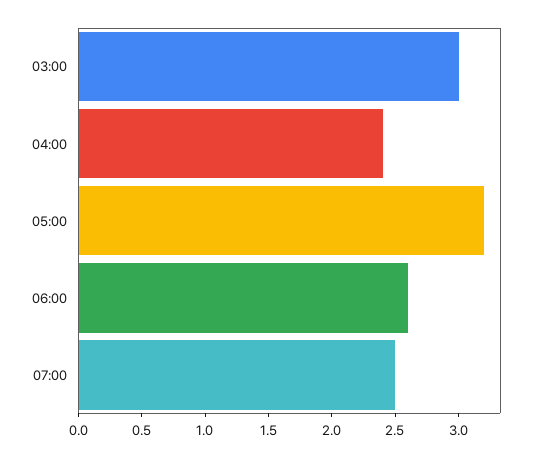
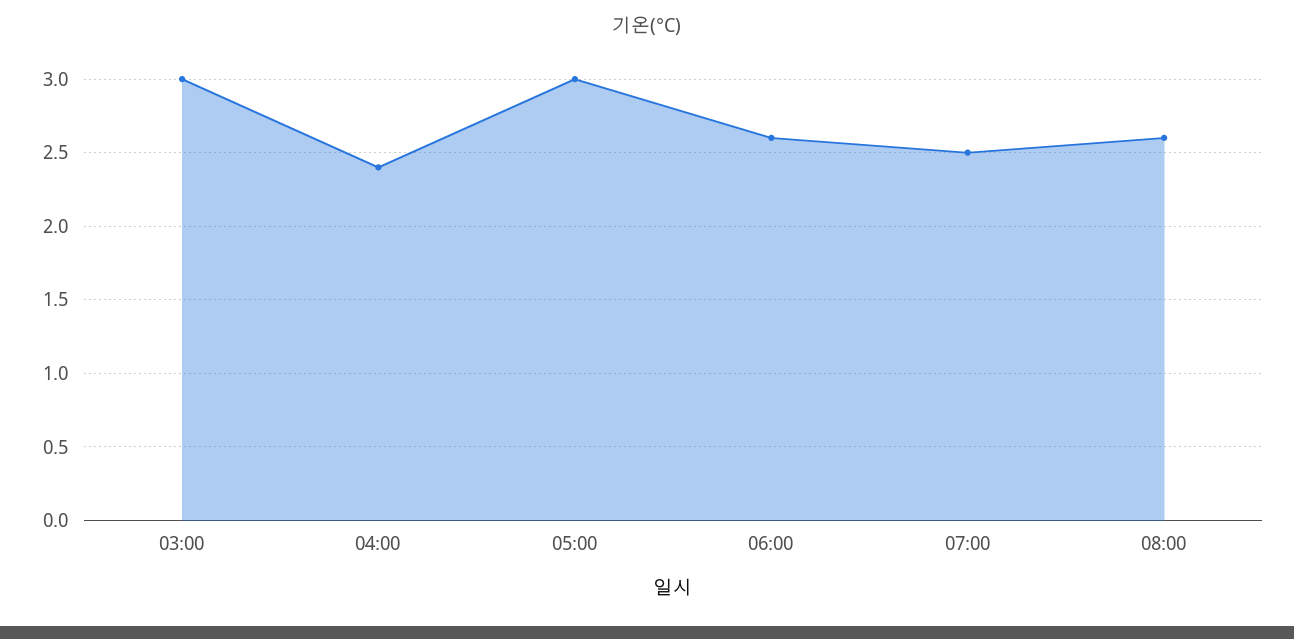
05:00: 3.2 -> 3
08:00: none -> 2.6

